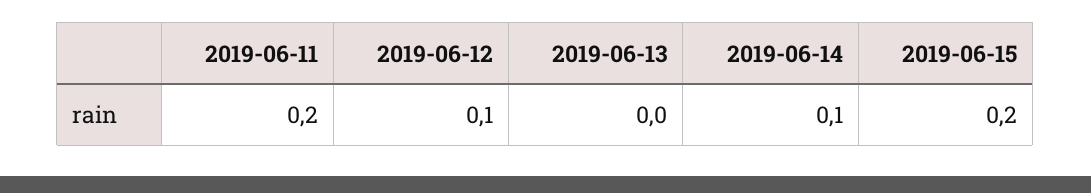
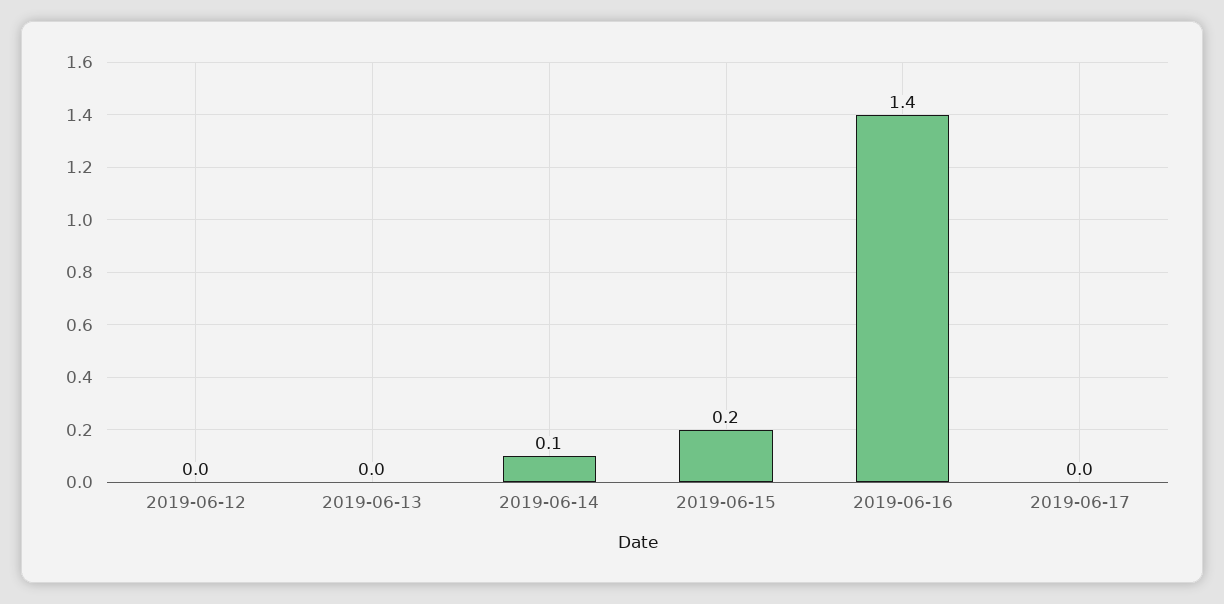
2019-06-11: 0.2 -> none
2019-06-12: 0.1 -> 0
2019-06-16: none -> 1.4
2019-06-17: none -> 0

